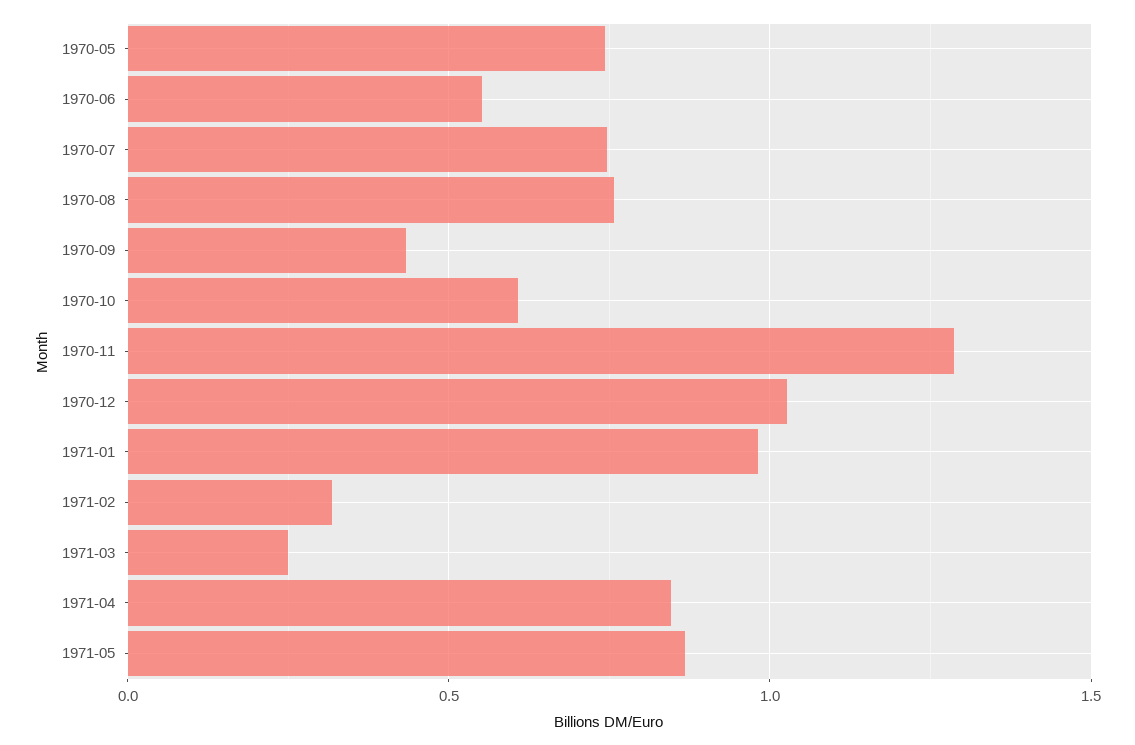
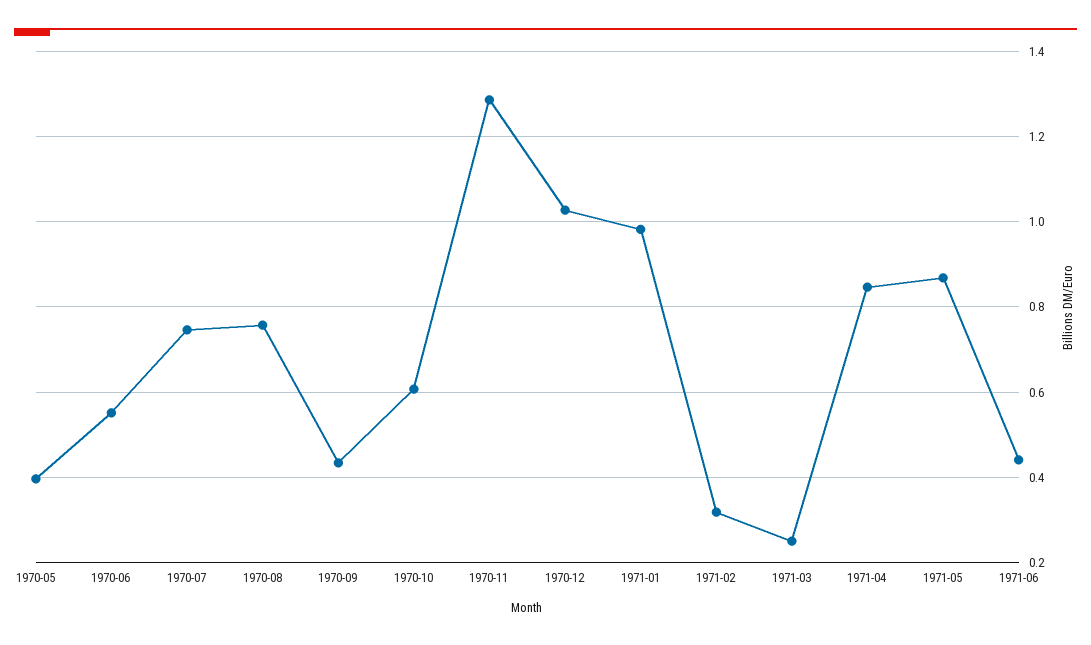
1970-05: 0.75 -> 0.4
1971-06: none -> 0.44

